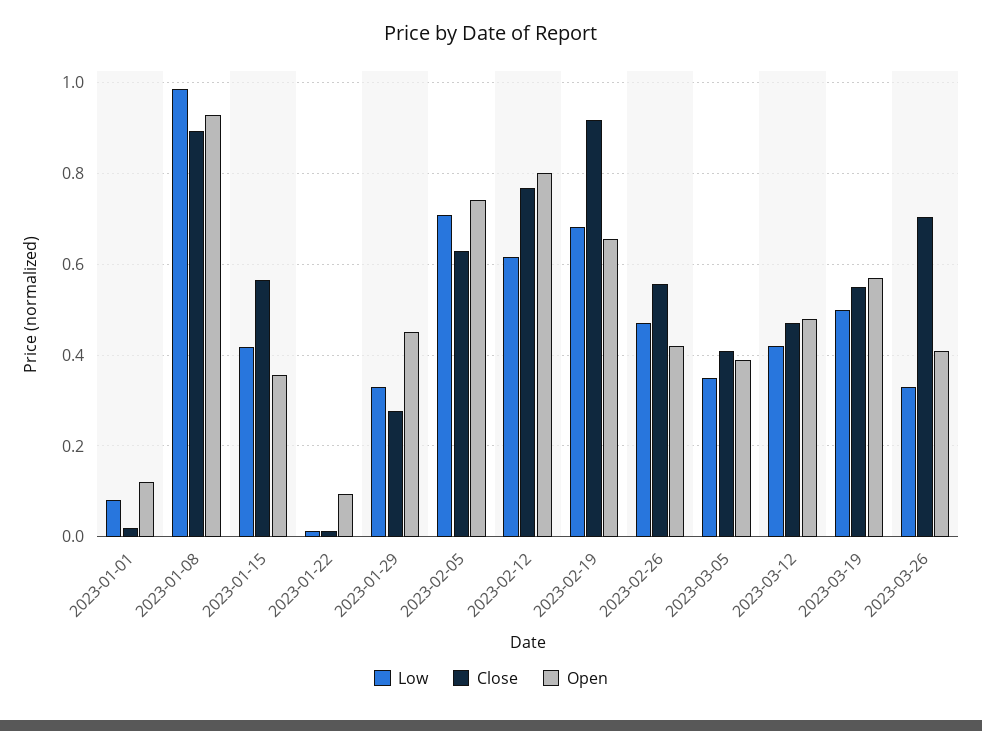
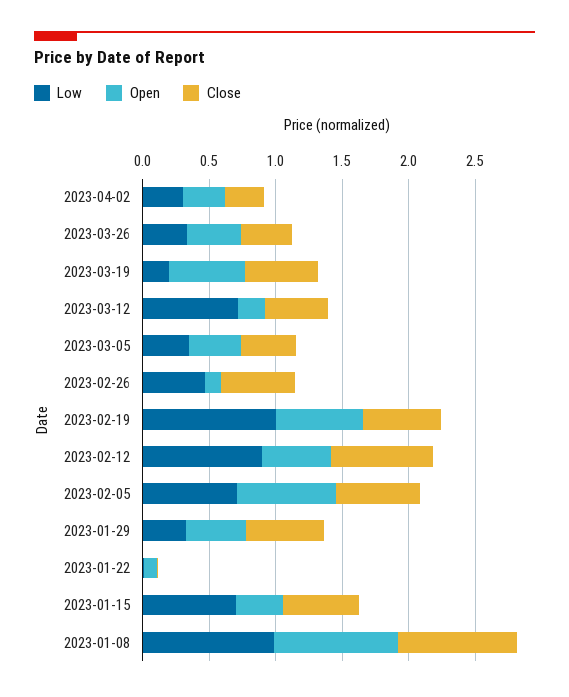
Low, 2023-01-01: 0.08 -> none
Close, 2023-01-01: 0.02 -> none
Open, 2023-01-01: 0.12 -> none
Low, 2023-01-15: 0.42 -> 0.7
Close, 2023-01-29: 0.28 -> 0.6
Low, 2023-02-12: 0.62 -> 0.9
Open, 2023-02-12: 0.8 -> 0.5
Low, 2023-02-19: 0.68 -> 1
Close, 2023-02-19: 0.92 -> 0.6
Open, 2023-02-26: 0.42 -> 0.1
Low, 2023-03-12: 0.42 -> 0.7
Open, 2023-03-12: 0.48 -> 0.2
Low, 2023-03-19: 0.5 -> 0.2
Close, 2023-03-26: 0.7 -> 0.4
Low, 2023-04-02: none -> 0.3
Open, 2023-04-02: none -> 0.3
Close, 2023-04-02: none -> 0.3

